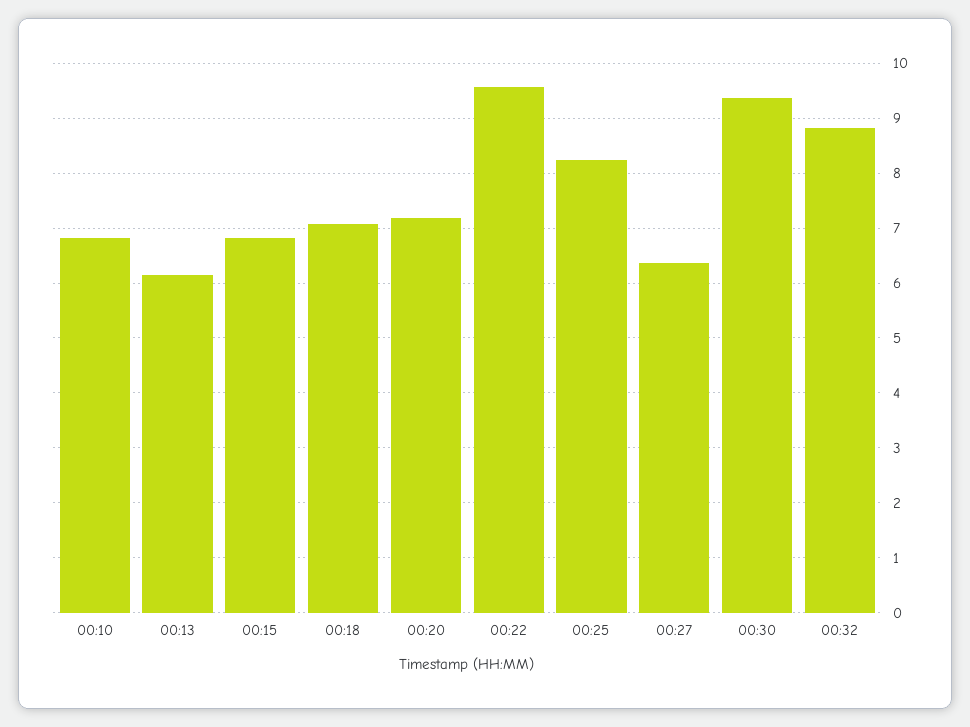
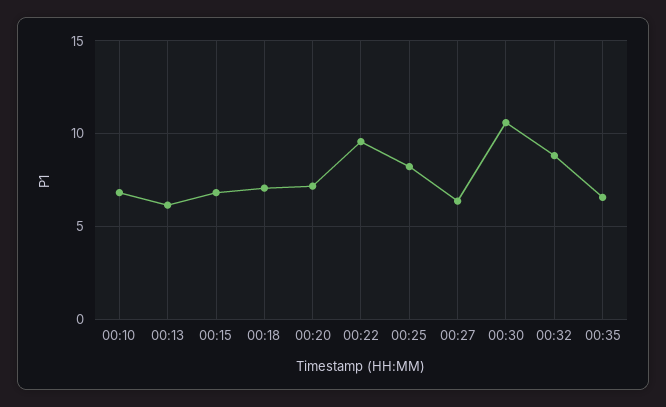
00:30: 9.4 -> 10.5
00:35: none -> 6.5

